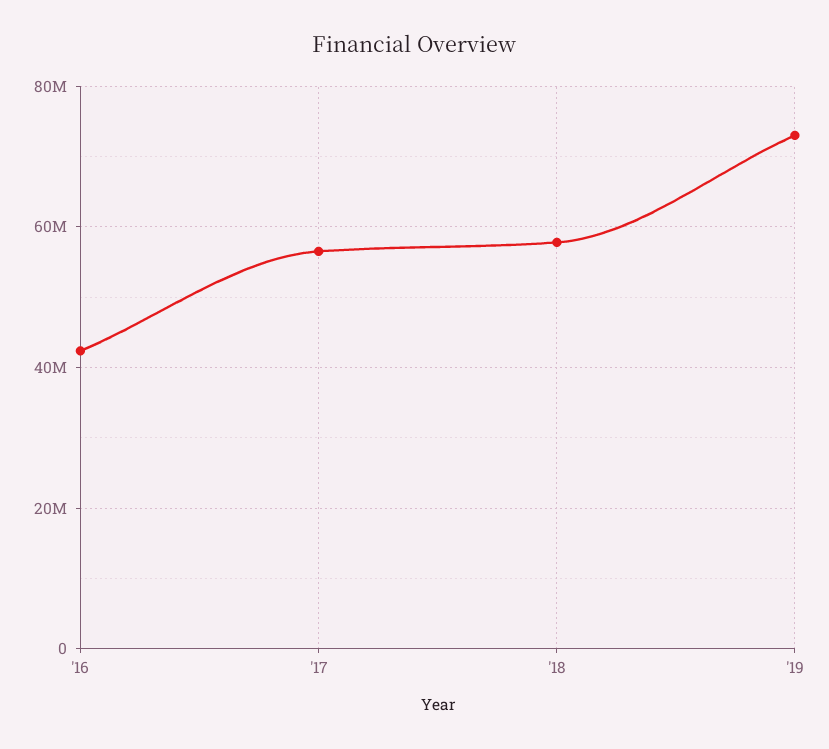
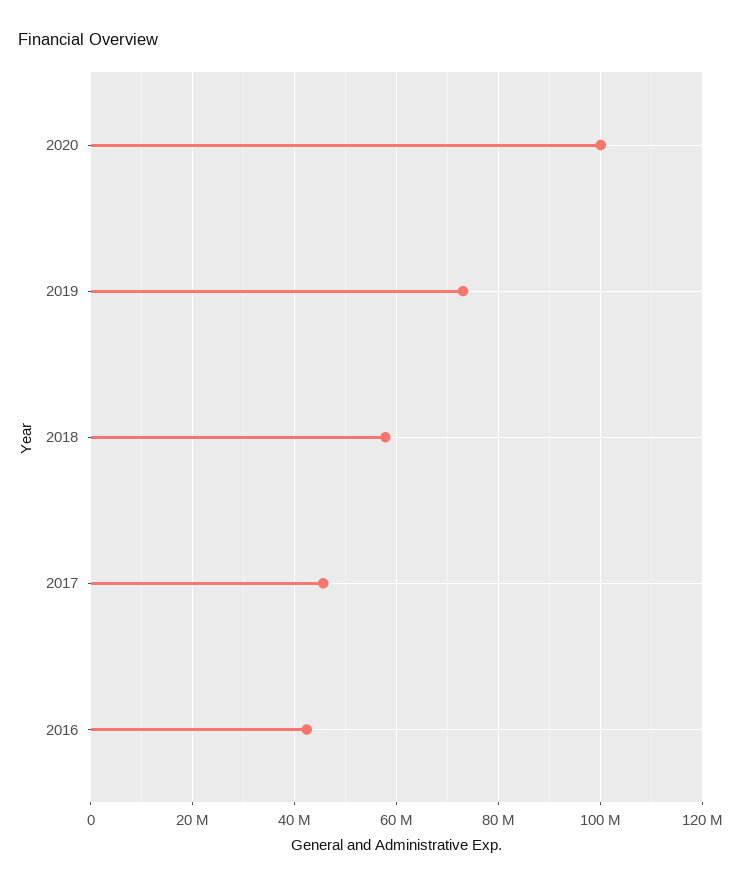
'17: 56000000 -> 46000000
2020: none -> 100000000

